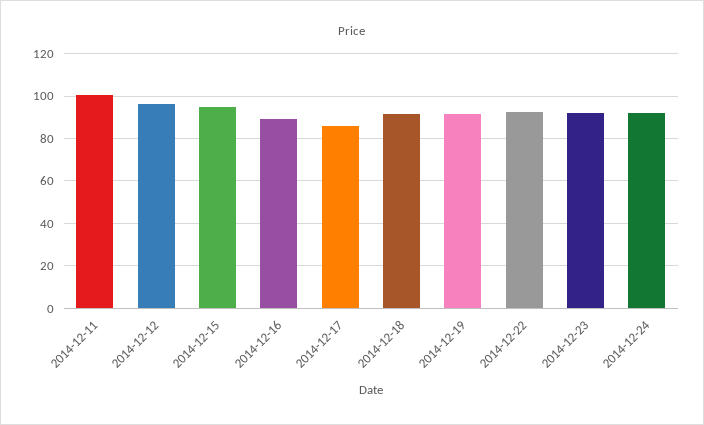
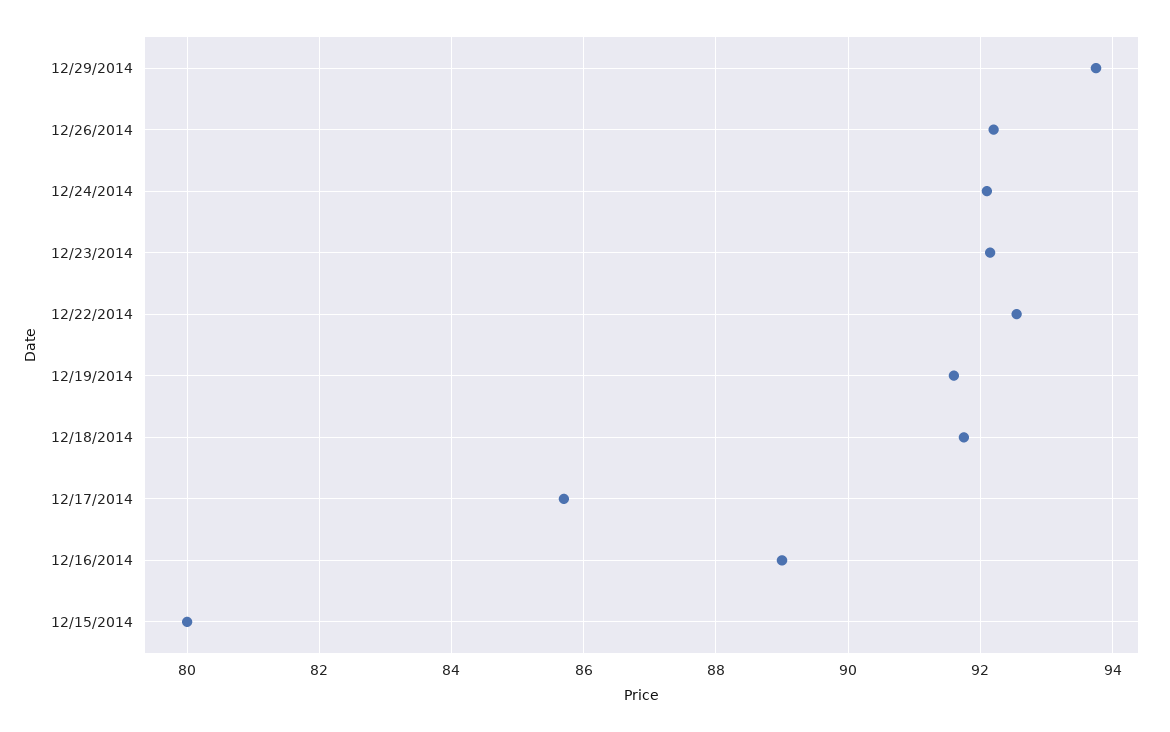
2014-12-11: 100 -> none
2014-12-12: 95 -> none
2014-12-15: 95 -> 80
12/29/2014: none -> 93.8
12/26/2014: none -> 92.2

